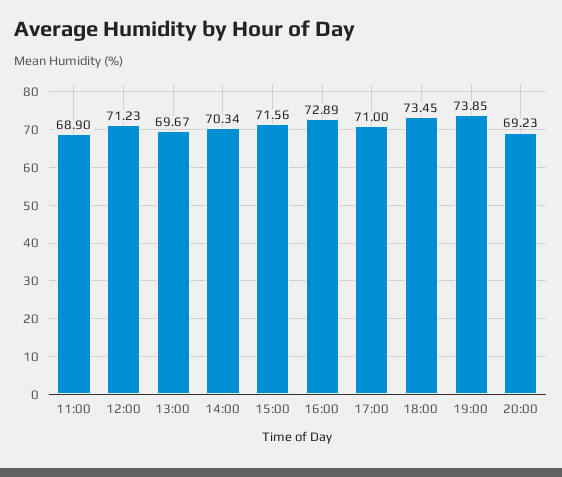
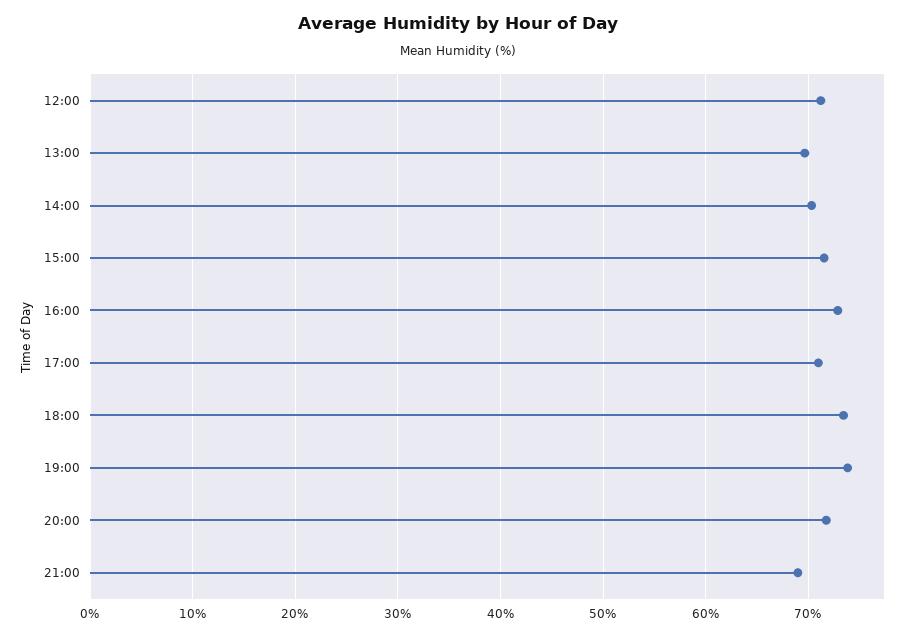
11:00: 68.9 -> none
20:00: 69.23 -> 72
21:00: none -> 69

